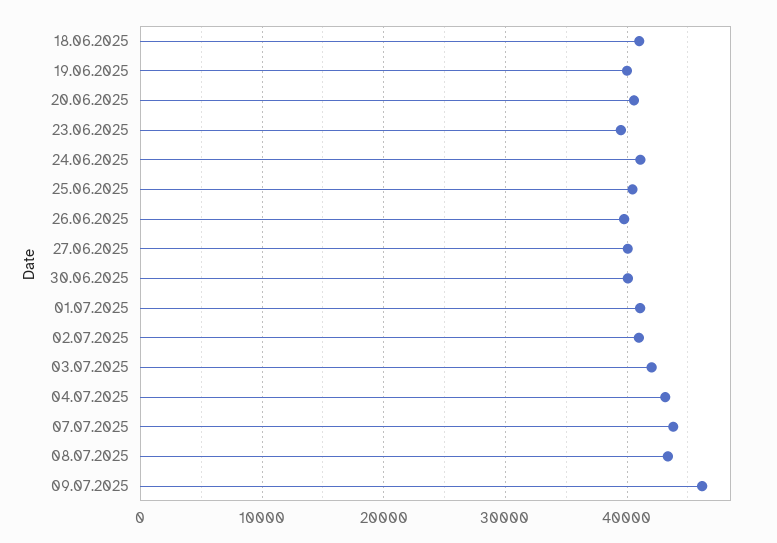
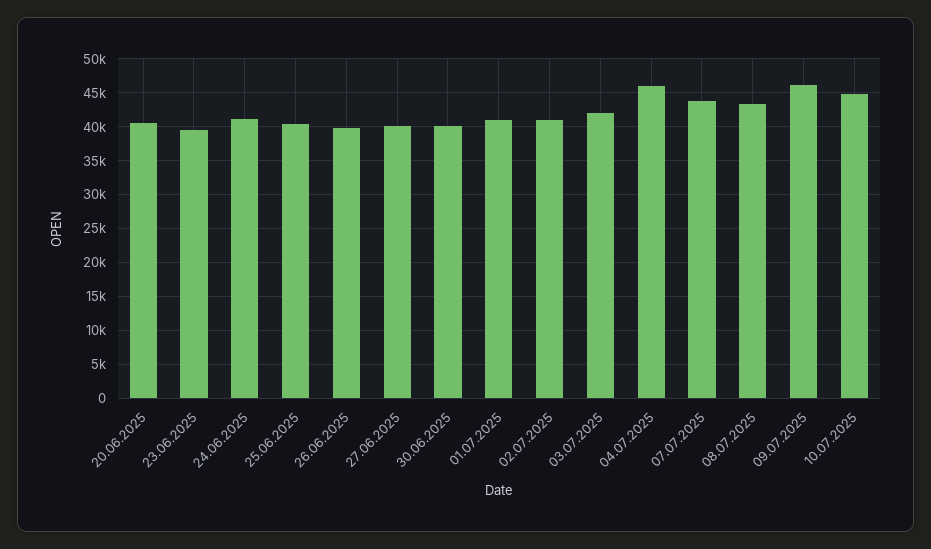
18.06.2025: 41000 -> none
19.06.2025: 40000 -> none
04.07.2025: 43000 -> 46000
10.07.2025: none -> 45000

